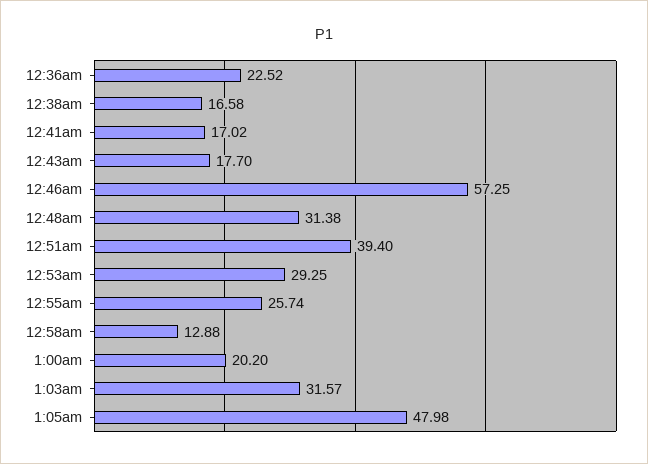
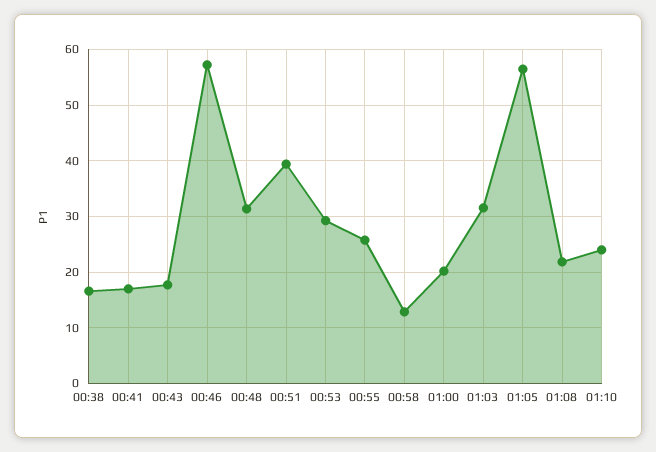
12:36am: 22.52 -> none
1:05am: 47.98 -> 56
01:08: none -> 22
01:10: none -> 24

